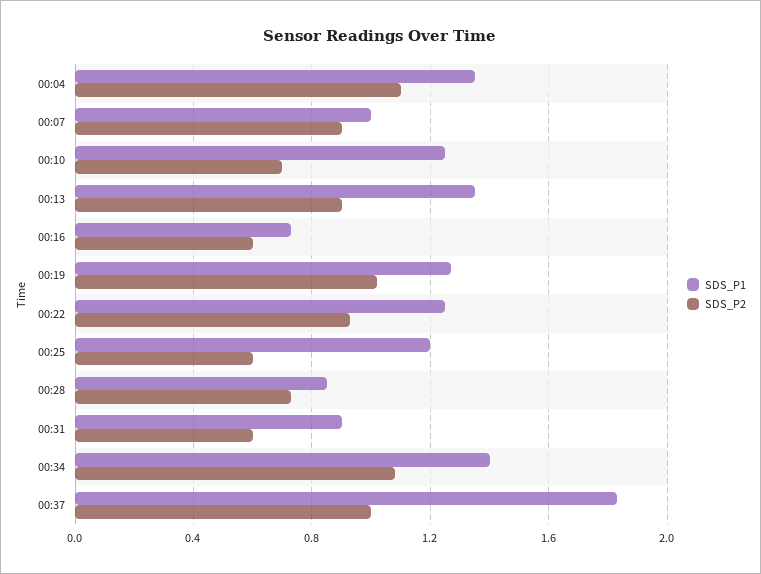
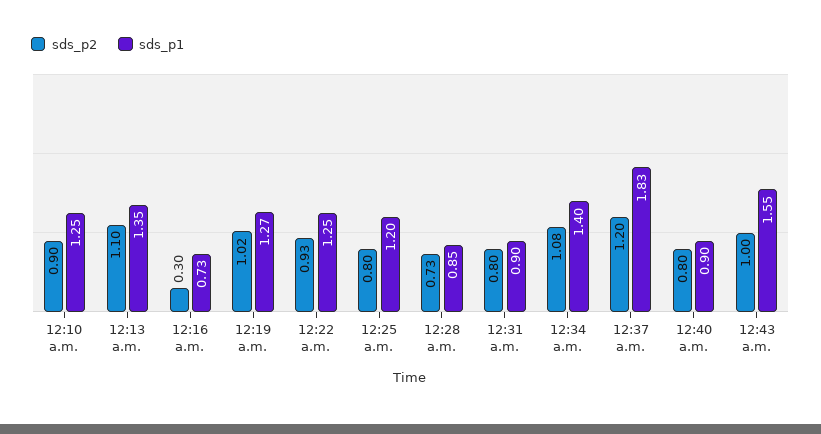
SDS_P1, 00:04: 1.35 -> none
SDS_P2, 00:04: 1.1 -> none
SDS_P1, 00:07: 1 -> none
SDS_P2, 00:07: 0.9 -> none
SDS_P2, 00:10: 0.7 -> 0.9
SDS_P2, 00:13: 0.9 -> 1.1
SDS_P2, 00:16: 0.6 -> 0.3
SDS_P2, 00:25: 0.6 -> 0.8
SDS_P2, 00:31: 0.6 -> 0.8
SDS_P2, 00:37: 1 -> 1.2
SDS_P2, 12:40 a.m.: none -> 0.8
SDS_P1, 12:40 a.m.: none -> 0.9
SDS_P2, 12:43 a.m.: none -> 1
SDS_P1, 12:43 a.m.: none -> 1.55

